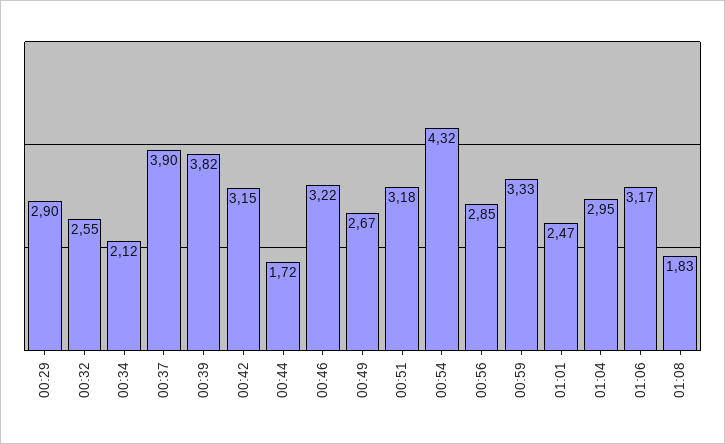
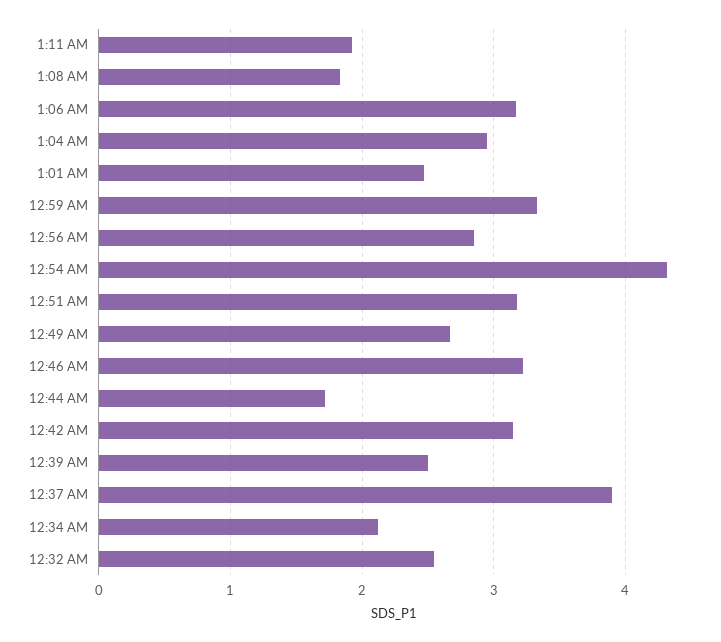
00:29: 2.9 -> none
00:39: 3.82 -> 2.5
1:11 AM: none -> 1.9

